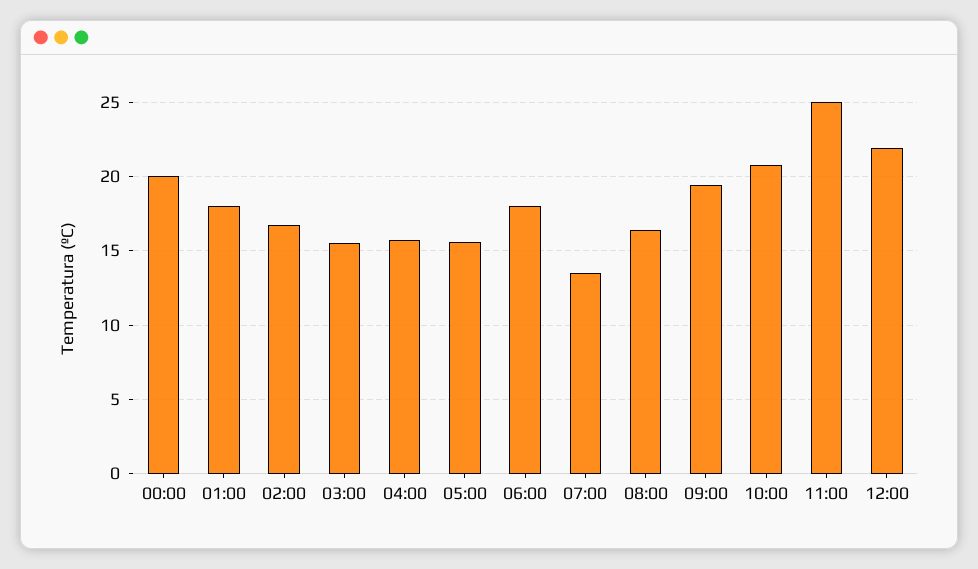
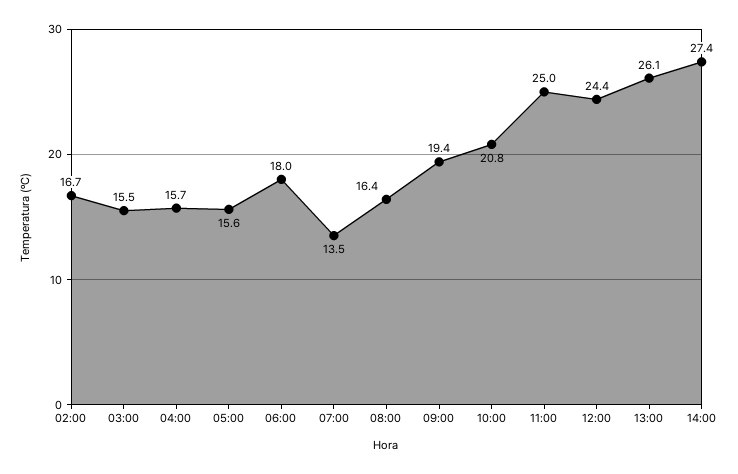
00:00: 20 -> none
01:00: 18 -> none
12:00: 22 -> 24.4
13:00: none -> 26.1
14:00: none -> 27.4

